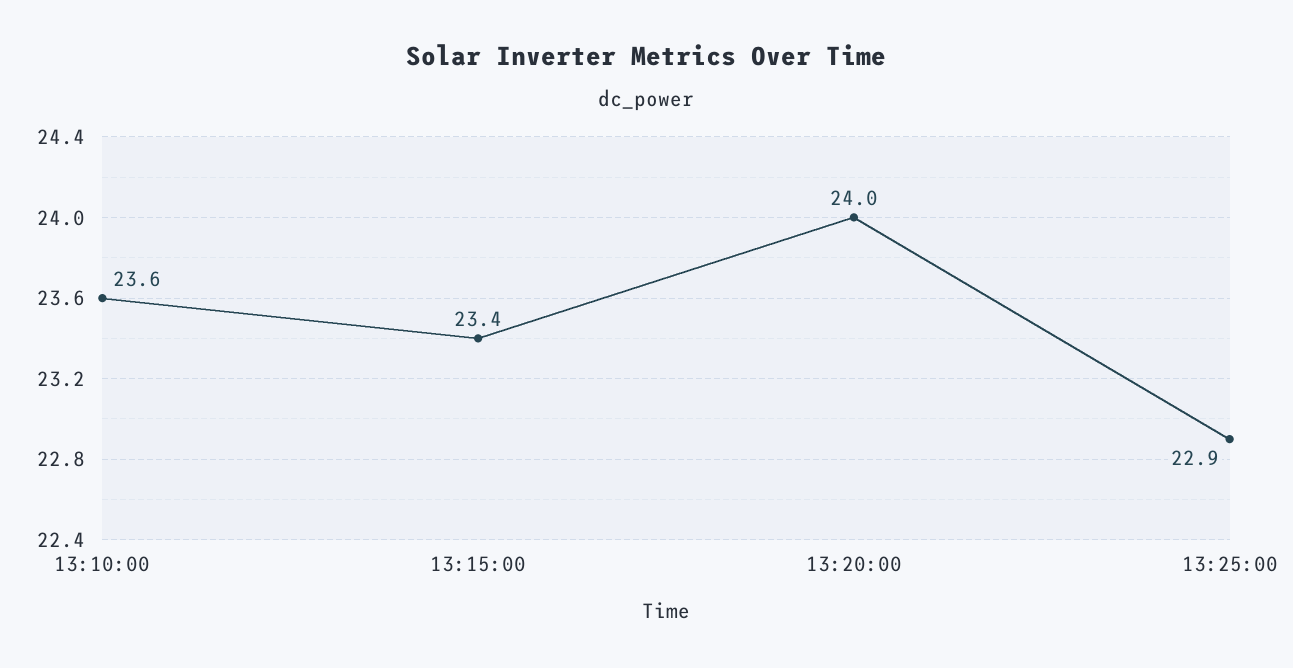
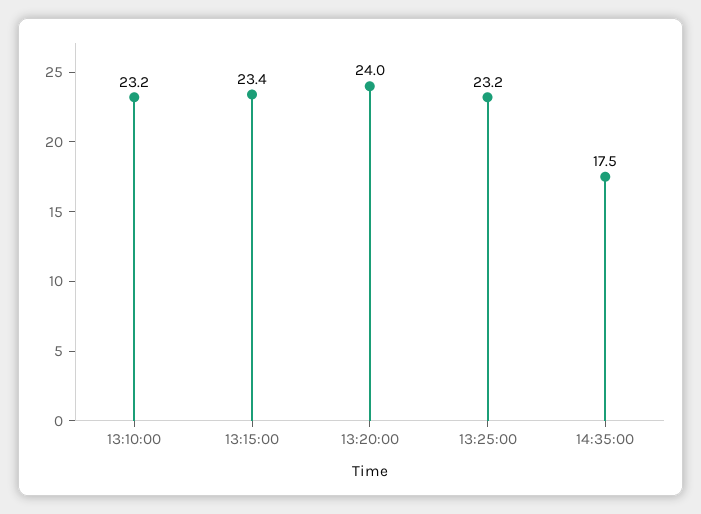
13:10:00: 23.6 -> 23.2
13:25:00: 22.9 -> 23.2
14:35:00: none -> 17.5

